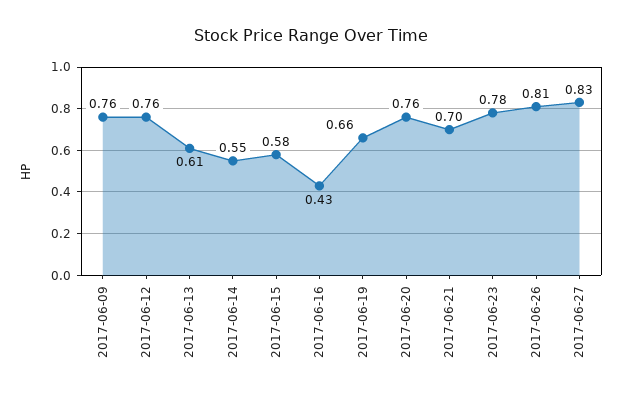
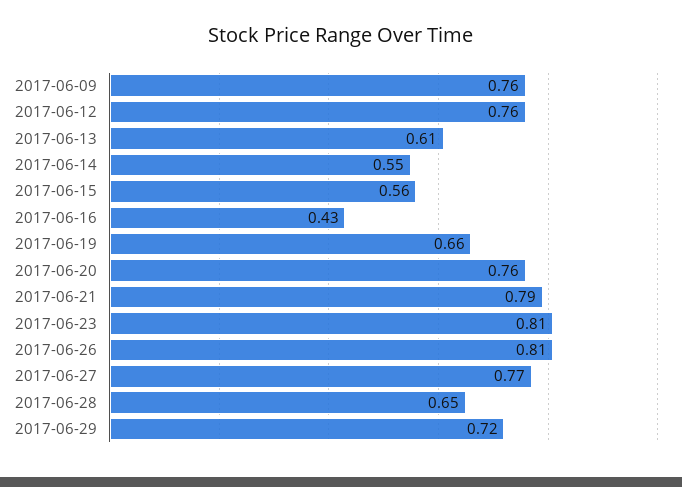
2017-06-15: 0.58 -> 0.56
2017-06-21: 0.7 -> 0.79
2017-06-23: 0.78 -> 0.81
2017-06-27: 0.83 -> 0.77
2017-06-28: none -> 0.65
2017-06-29: none -> 0.72

